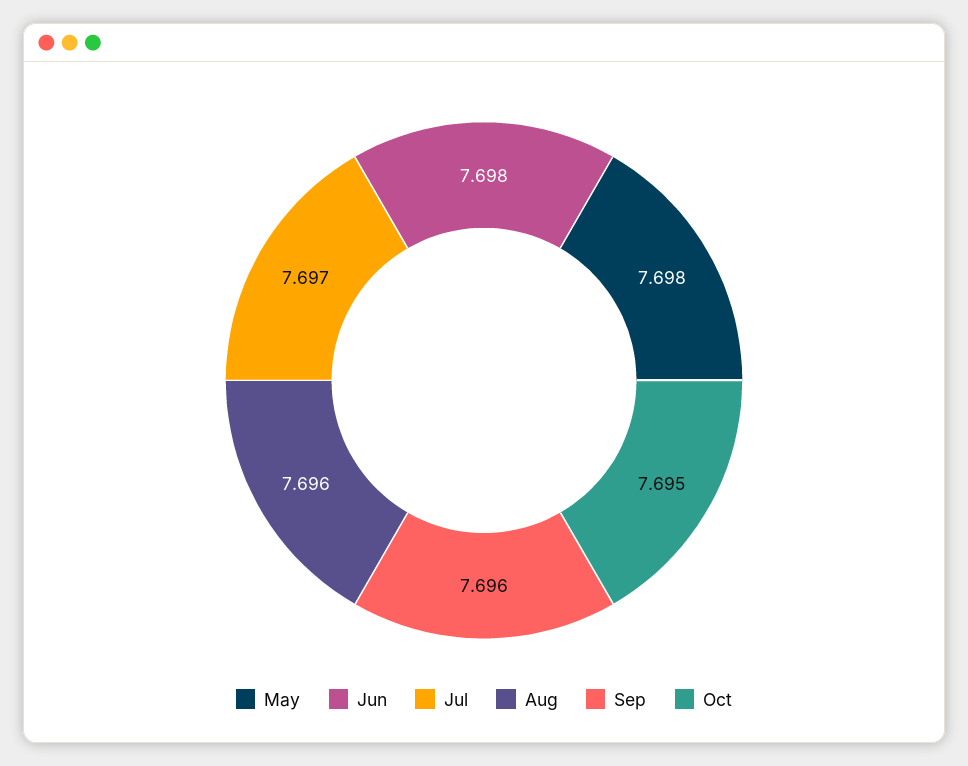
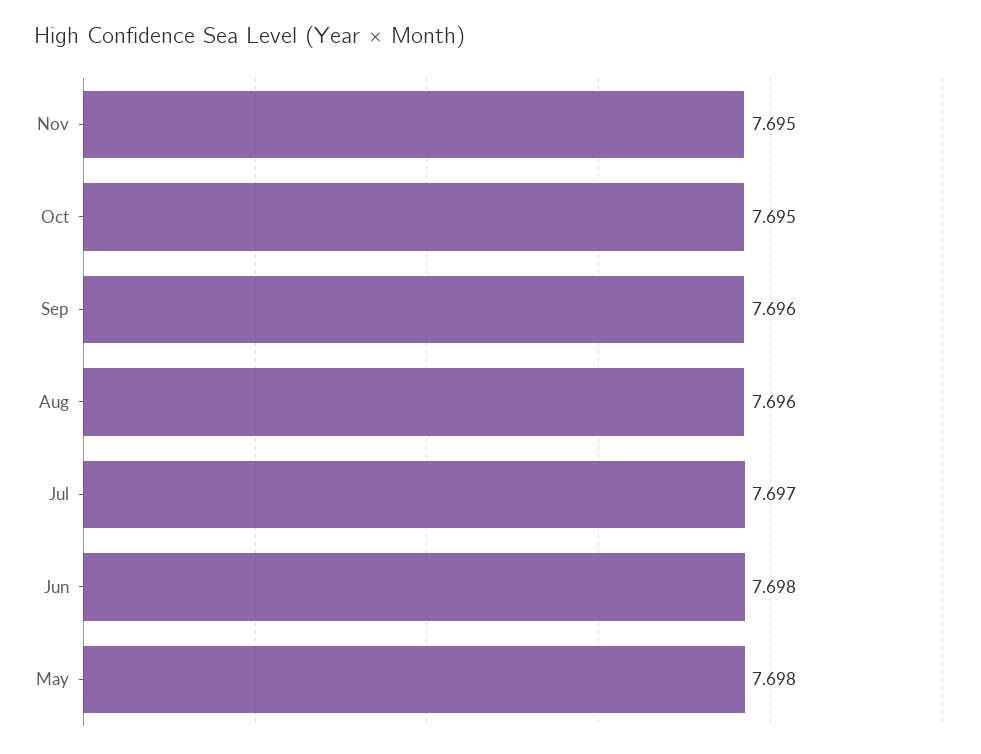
Nov: none -> 7.695

